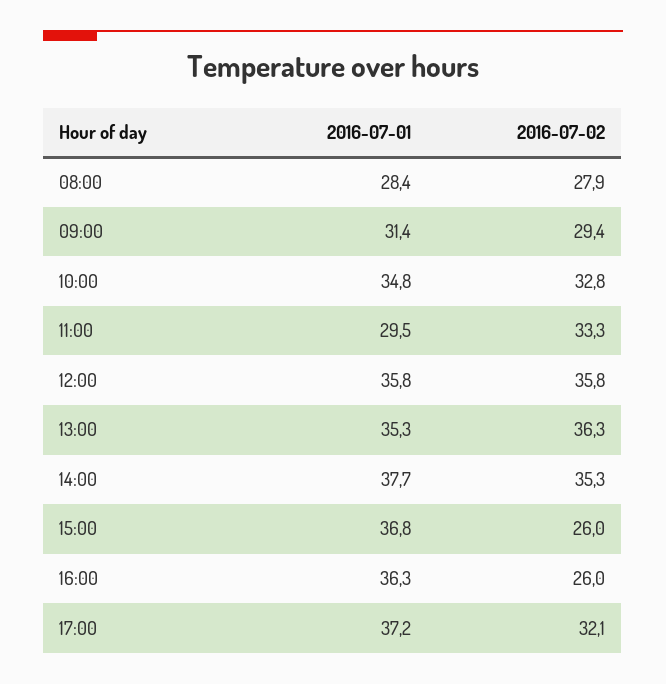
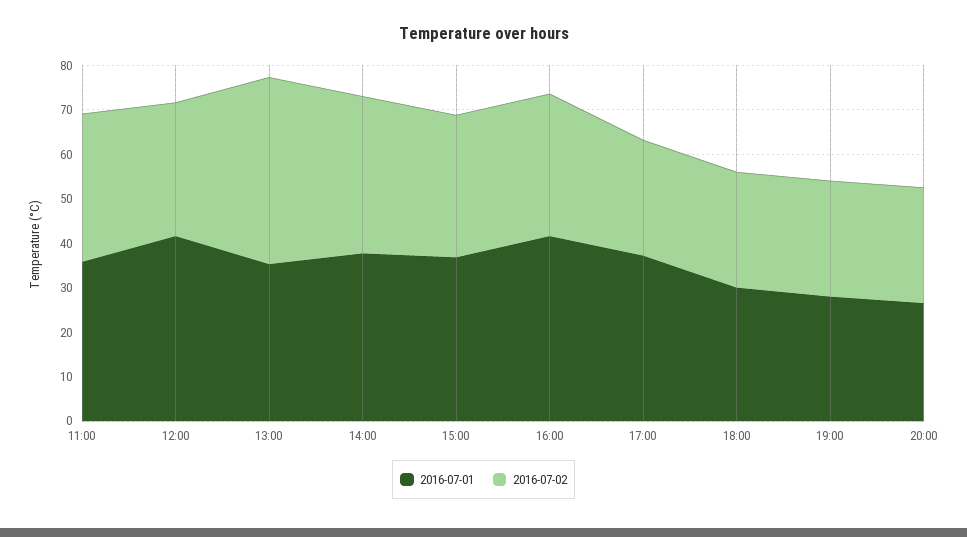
2016-07-01, 08:00: 28.4 -> none
2016-07-02, 08:00: 27.9 -> none
2016-07-01, 09:00: 31.4 -> none
2016-07-02, 09:00: 29.4 -> none
2016-07-01, 10:00: 34.8 -> none
2016-07-02, 10:00: 32.8 -> none
2016-07-01, 11:00: 29.5 -> 36
2016-07-01, 12:00: 35.8 -> 42
2016-07-02, 12:00: 35.8 -> 30
2016-07-02, 13:00: 36.3 -> 42
2016-07-02, 15:00: 26 -> 32
2016-07-01, 16:00: 36.3 -> 42
2016-07-02, 16:00: 26 -> 32
2016-07-02, 17:00: 32.1 -> 26
2016-07-01, 18:00: none -> 30
2016-07-02, 18:00: none -> 26
2016-07-01, 19:00: none -> 28
2016-07-02, 19:00: none -> 26
2016-07-01, 20:00: none -> 26
2016-07-02, 20:00: none -> 26

